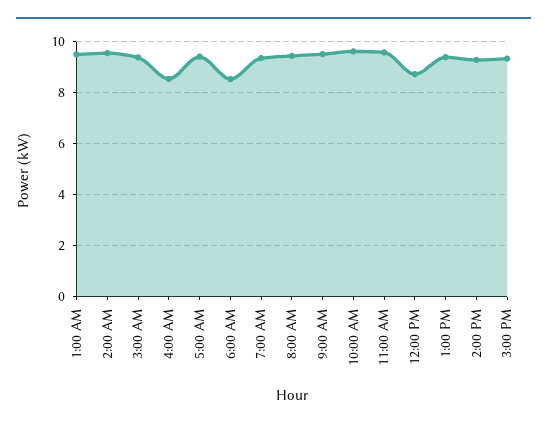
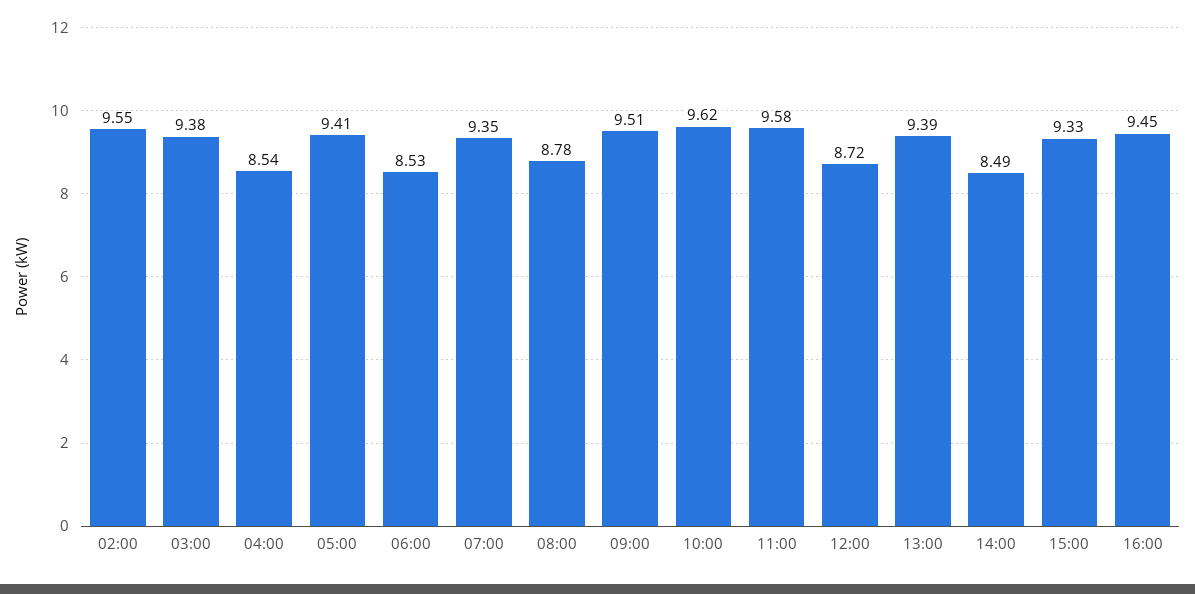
1:00 AM: 9.5 -> none
8:00 AM: 9.5 -> 8.78
2:00 PM: 9.25 -> 8.49
16:00: none -> 9.45

